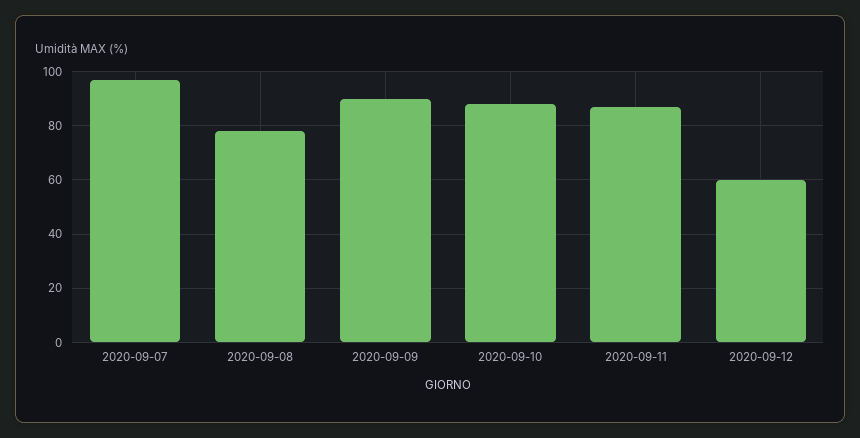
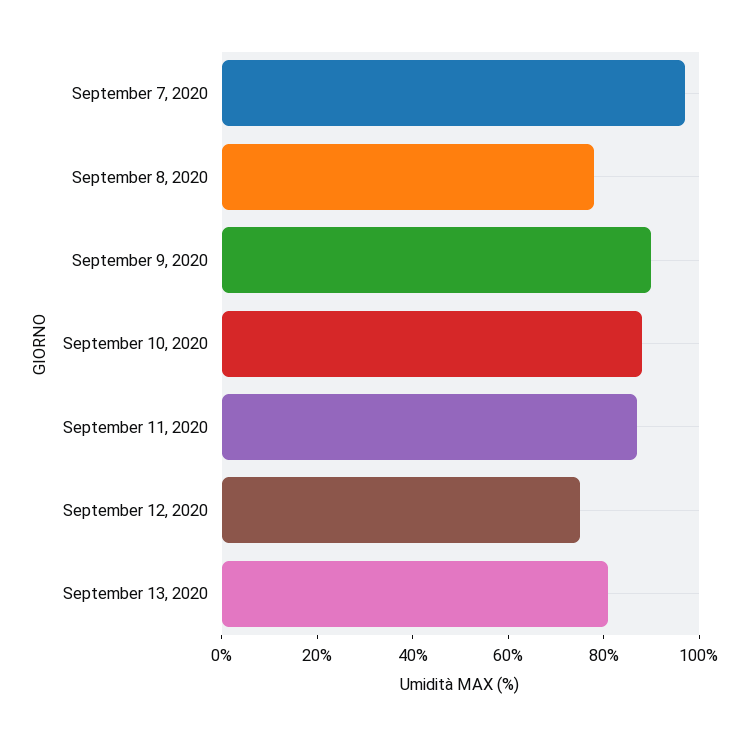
2020-09-12: 60 -> 75
September 13, 2020: none -> 80

